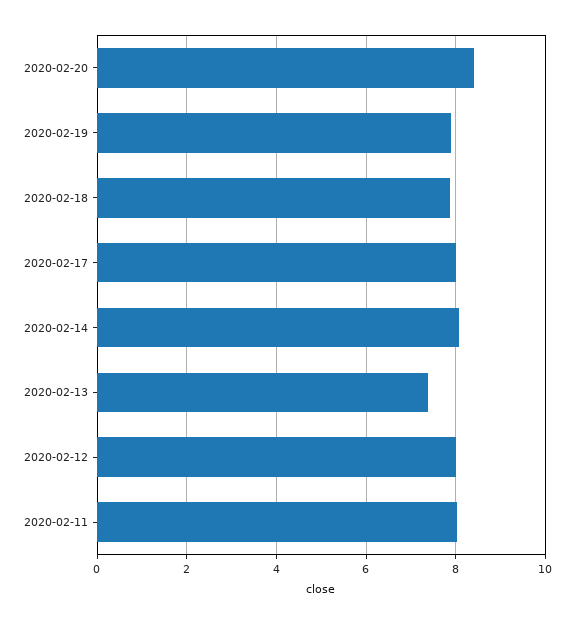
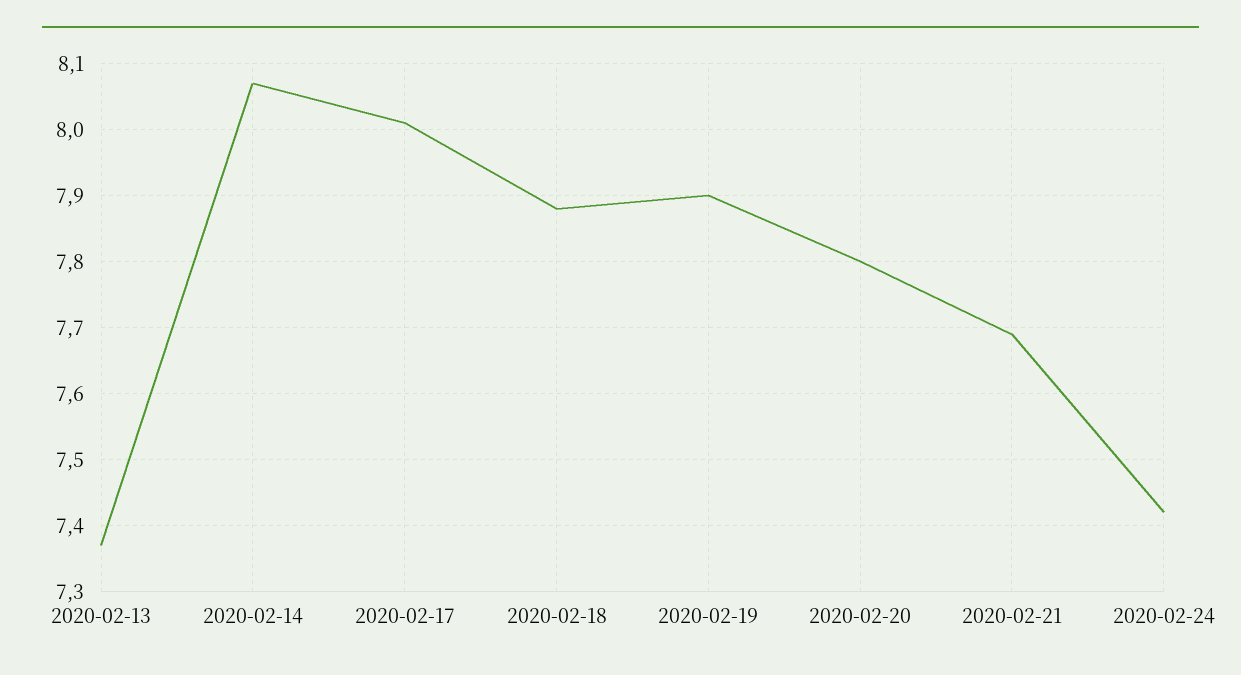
2020-02-20: 8.4 -> 7.8
2020-02-12: 8 -> none
2020-02-11: 8 -> none
2020-02-21: none -> 7.69
2020-02-24: none -> 7.42

